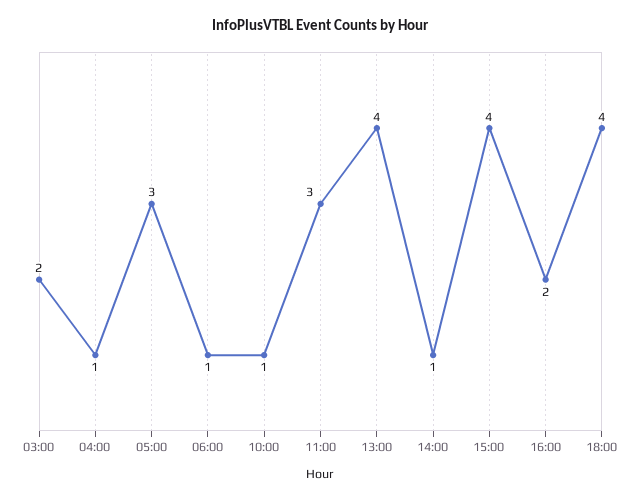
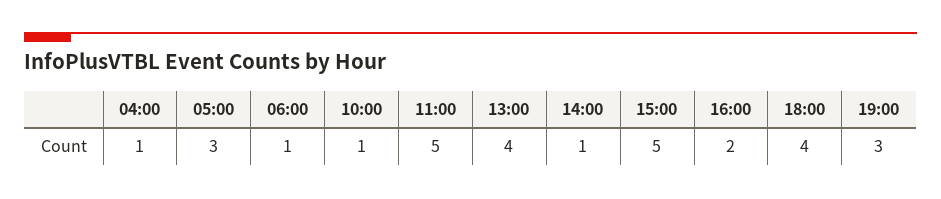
03:00: 2 -> none
11:00: 3 -> 5
15:00: 4 -> 5
19:00: none -> 3

